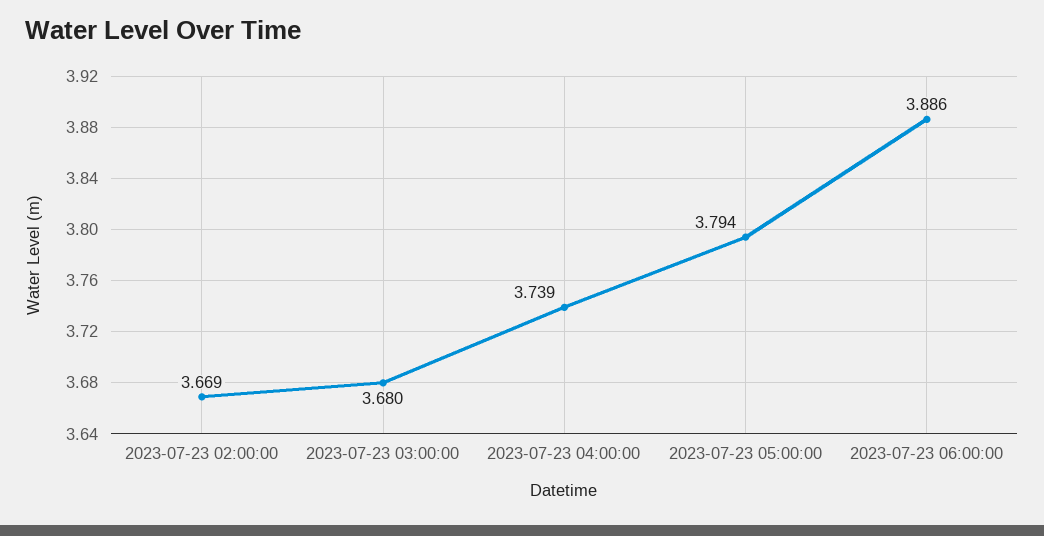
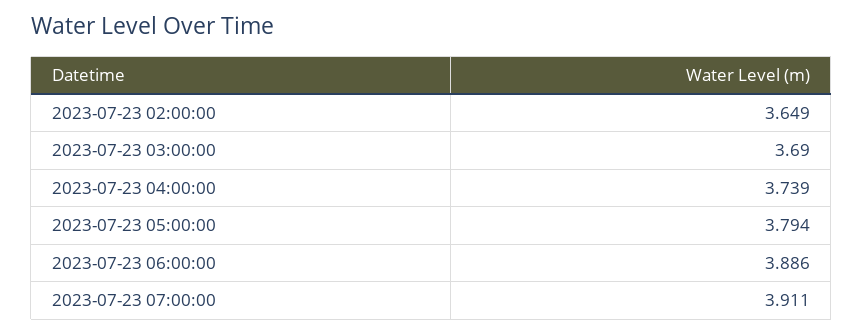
2023-07-23 02:00:00: 3.669 -> 3.649
2023-07-23 03:00:00: 3.68 -> 3.69
2023-07-23 07:00:00: none -> 3.911

